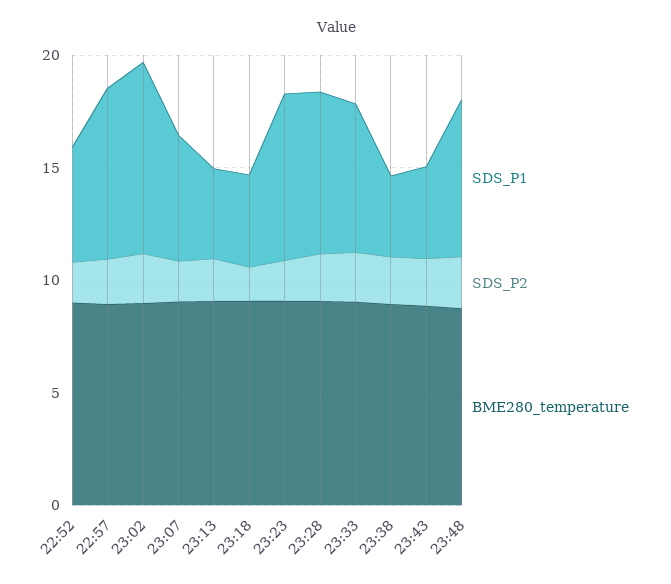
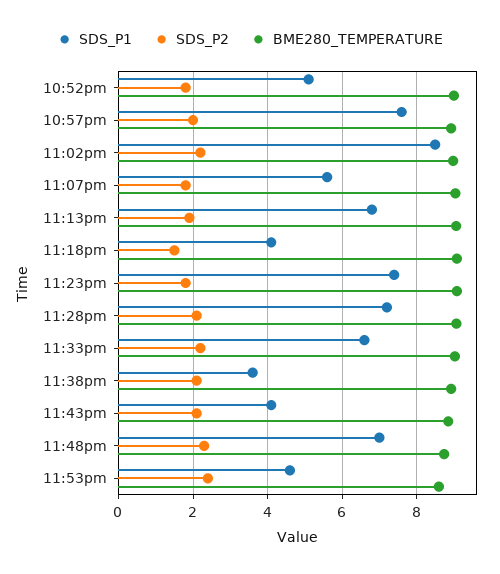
SDS_P1, 23:13: 4 -> 6.8
SDS_P1, 11:53pm: none -> 4.6
SDS_P2, 11:53pm: none -> 2.4
BME280_temperature, 11:53pm: none -> 8.6

